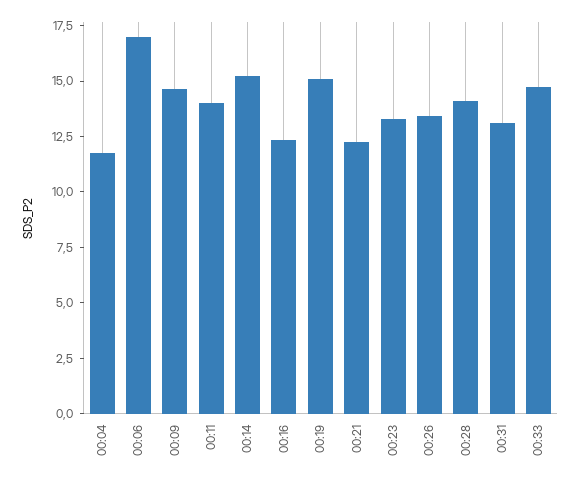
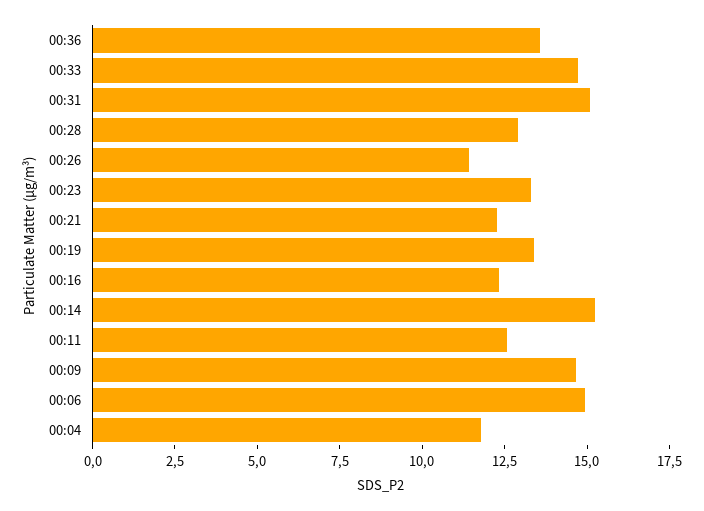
00:06: 17 -> 15
00:11: 14 -> 12.5
00:19: 15 -> 13.5
00:26: 13.5 -> 11.5
00:28: 14 -> 13
00:31: 13 -> 15
00:36: none -> 13.5

